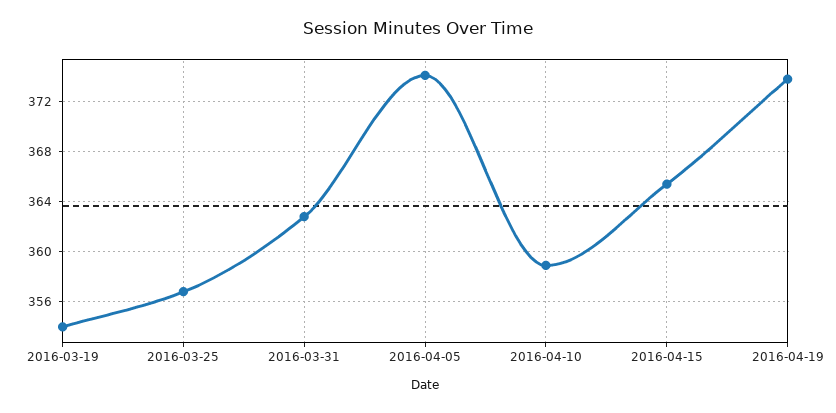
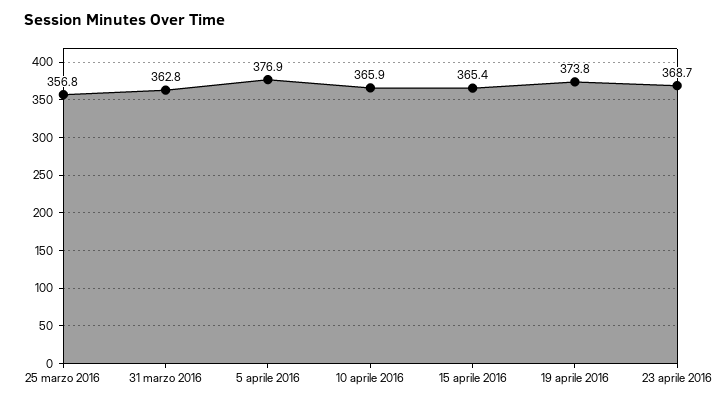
2016-03-19: 354 -> none
2016-04-05: 374 -> 376.9
2016-04-10: 359 -> 365.9
23 aprile 2016: none -> 368.7

